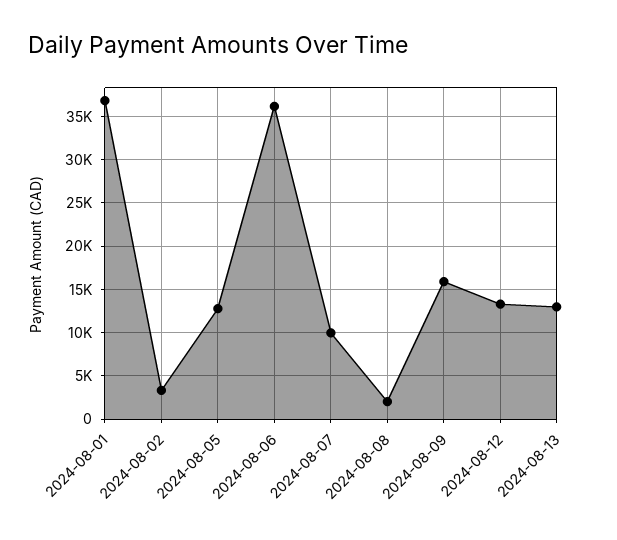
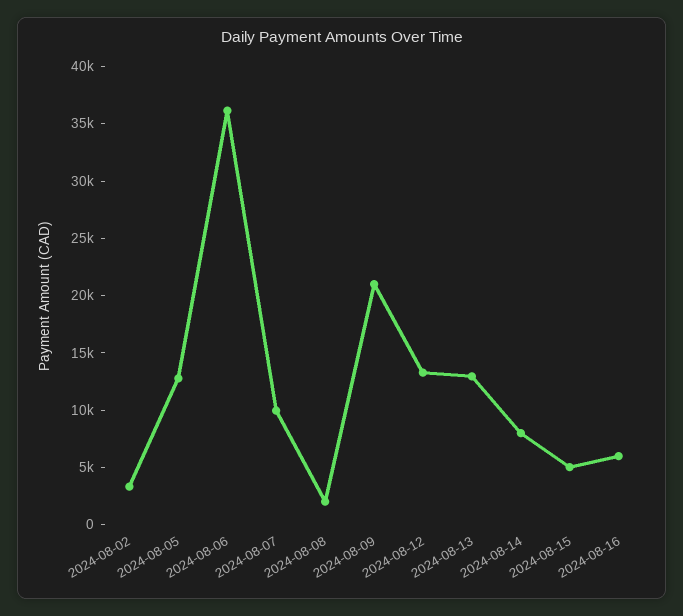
2024-08-01: 37000 -> none
2024-08-09: 16000 -> 21000
2024-08-14: none -> 8000
2024-08-15: none -> 5000
2024-08-16: none -> 6000

